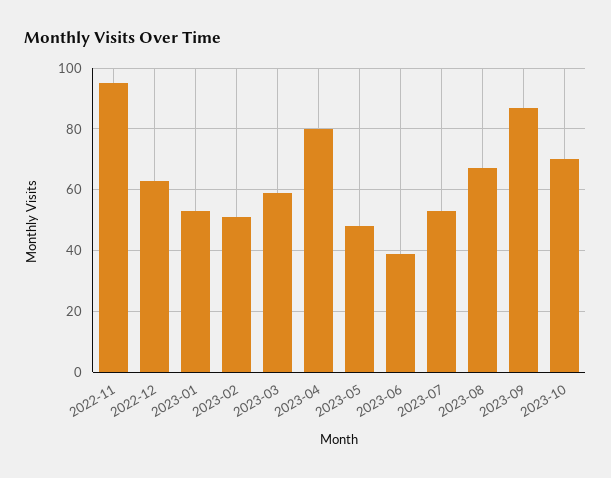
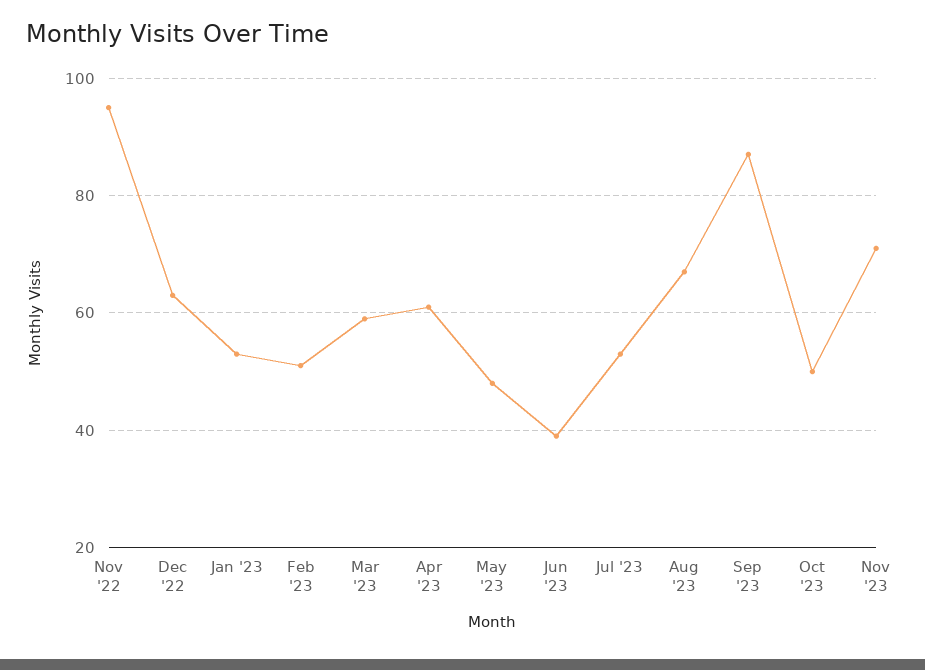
2023-04: 80 -> 60
2023-10: 70 -> 50
Nov '23: none -> 70

